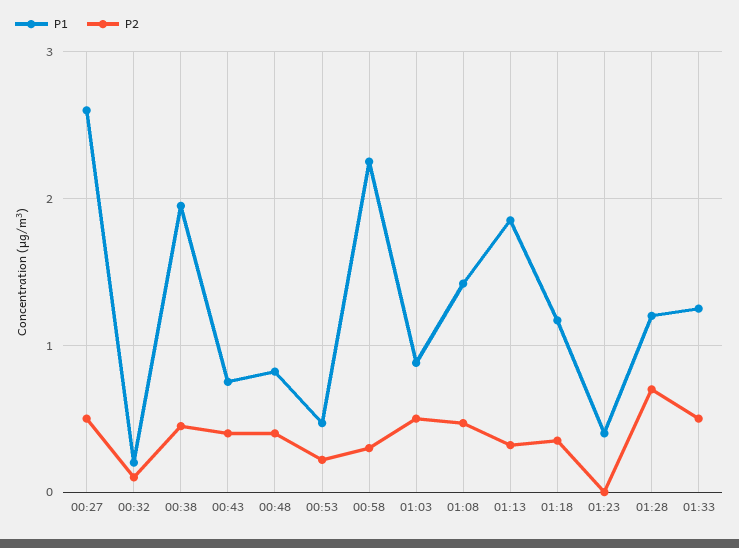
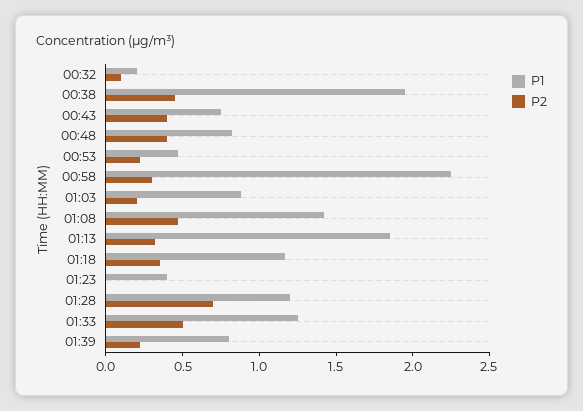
P1, 00:27: 2.6 -> none
P2, 00:27: 0.5 -> none
P2, 01:03: 0.5 -> 0.2
P1, 01:39: none -> 0.8
P2, 01:39: none -> 0.2

